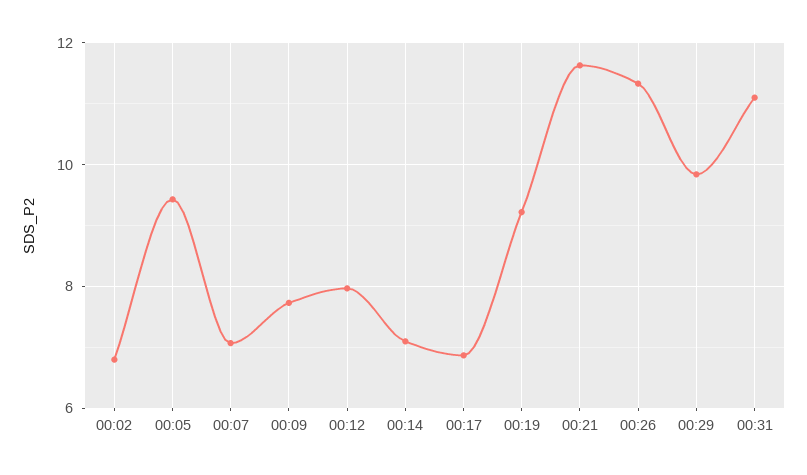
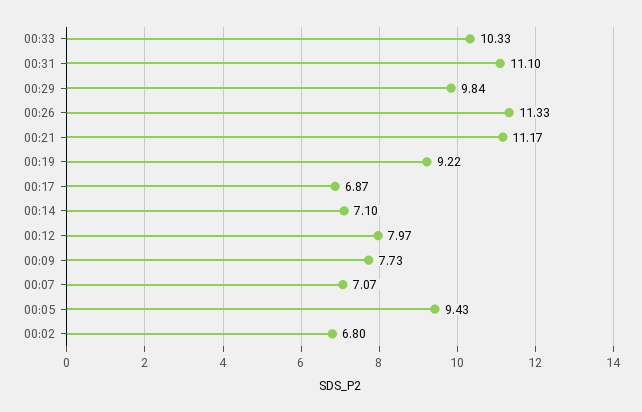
00:21: 11.6 -> 11.17
00:33: none -> 10.33

